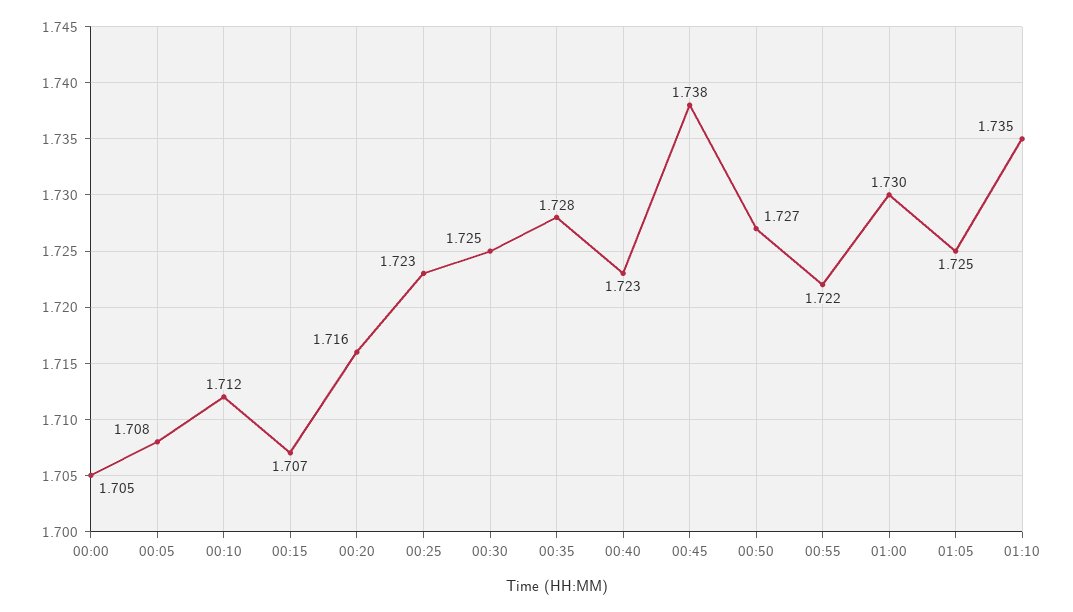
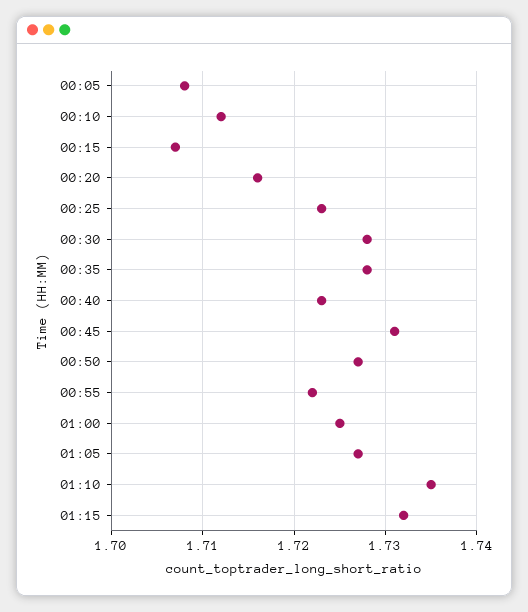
00:00: 1.705 -> none
00:30: 1.725 -> 1.728
00:45: 1.738 -> 1.731
01:00: 1.73 -> 1.725
01:05: 1.725 -> 1.727
01:15: none -> 1.732

